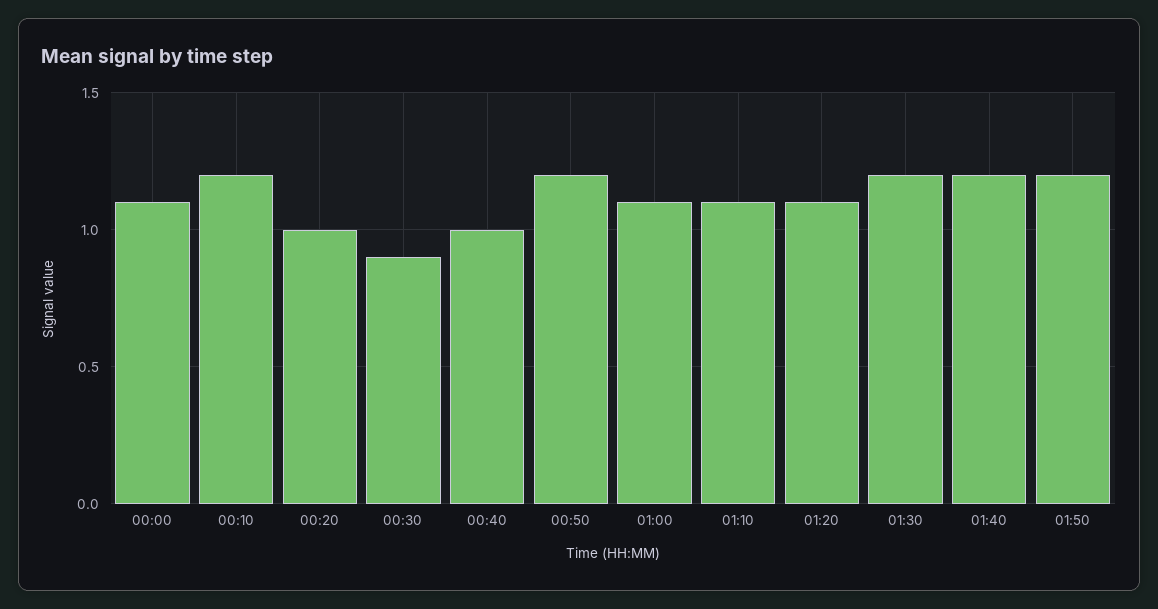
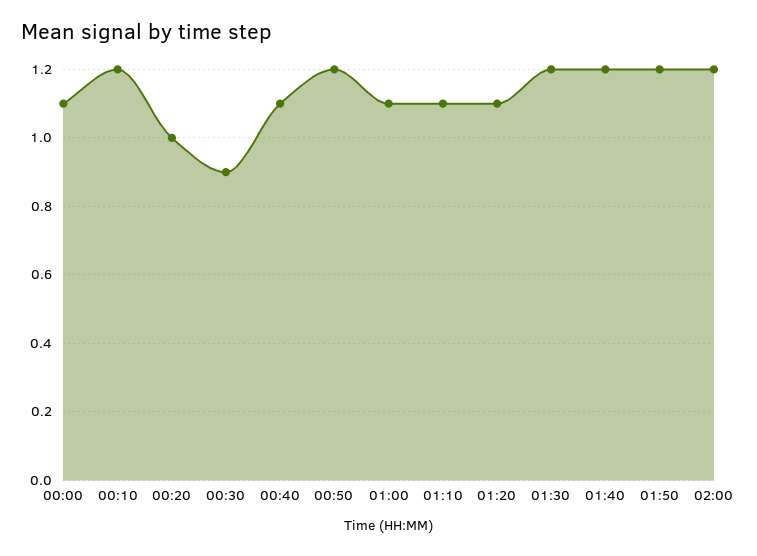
00:40: 1 -> 1.1
02:00: none -> 1.2

